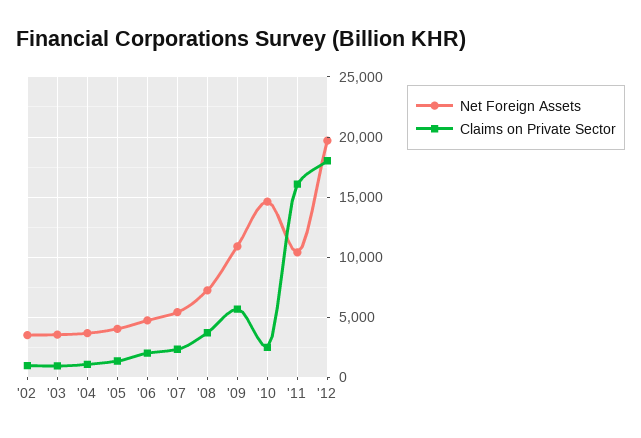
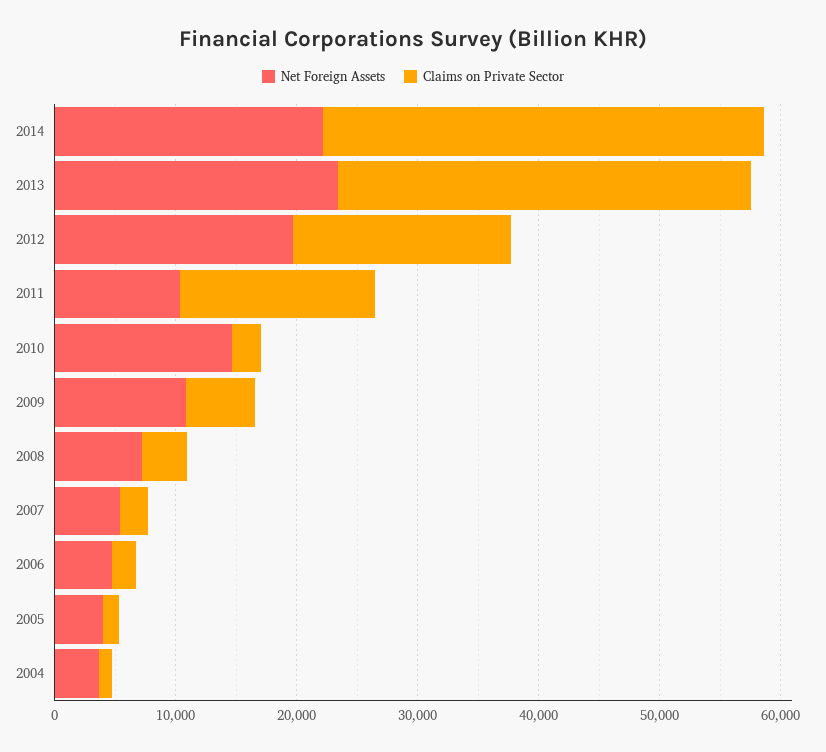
Net Foreign Assets, '02: 3500 -> none
Claims on Private Sector, '02: 1000 -> none
Net Foreign Assets, '03: 3500 -> none
Claims on Private Sector, '03: 1000 -> none
Net Foreign Assets, 2014: none -> 22000
Claims on Private Sector, 2014: none -> 36000
Net Foreign Assets, 2013: none -> 24000
Claims on Private Sector, 2013: none -> 34000

